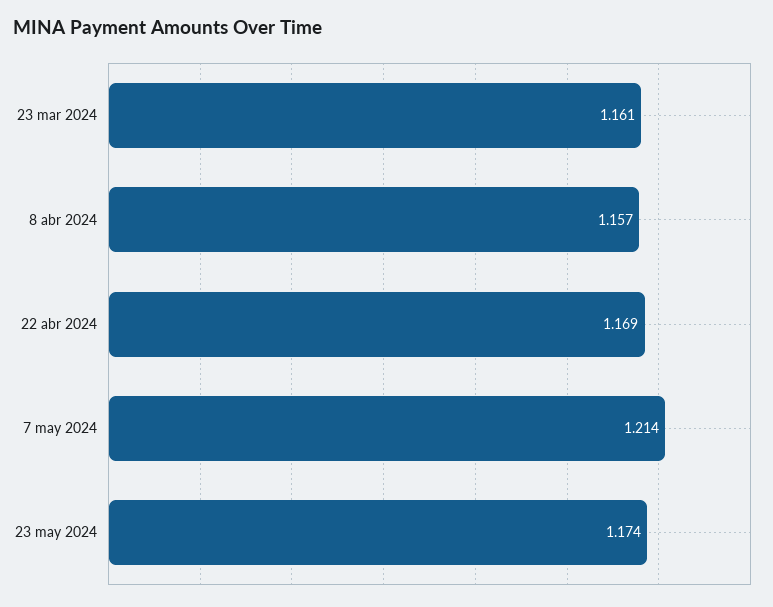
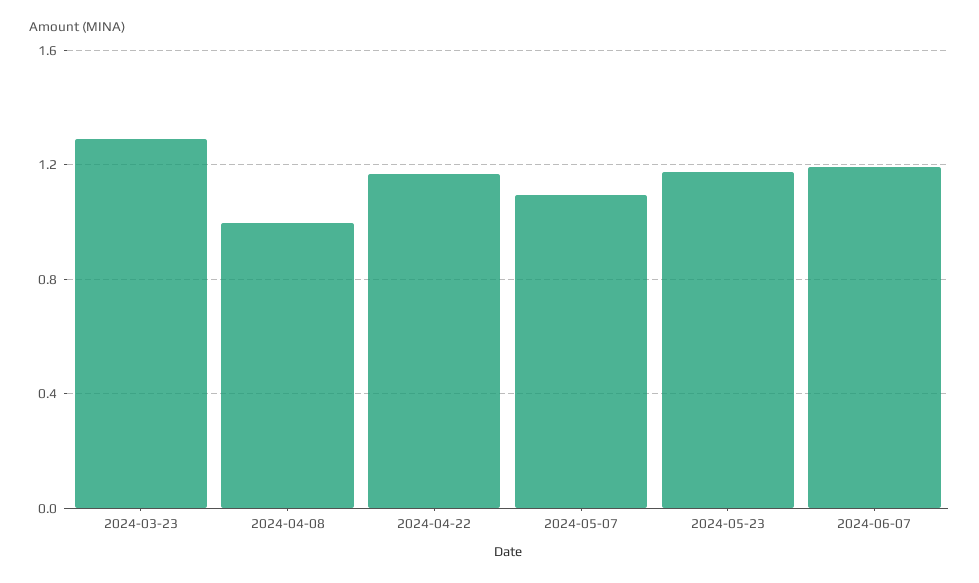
23 mar 2024: 1.161 -> 1.3
8 abr 2024: 1.157 -> 1
7 may 2024: 1.214 -> 1.1
2024-06-07: none -> 1.2

